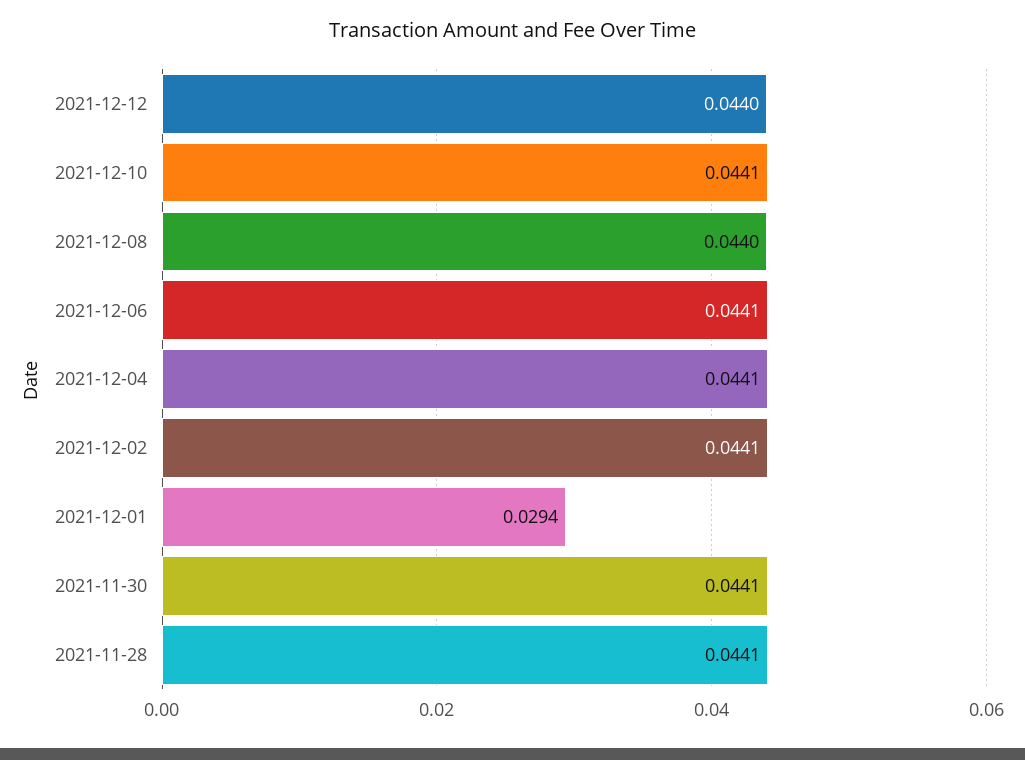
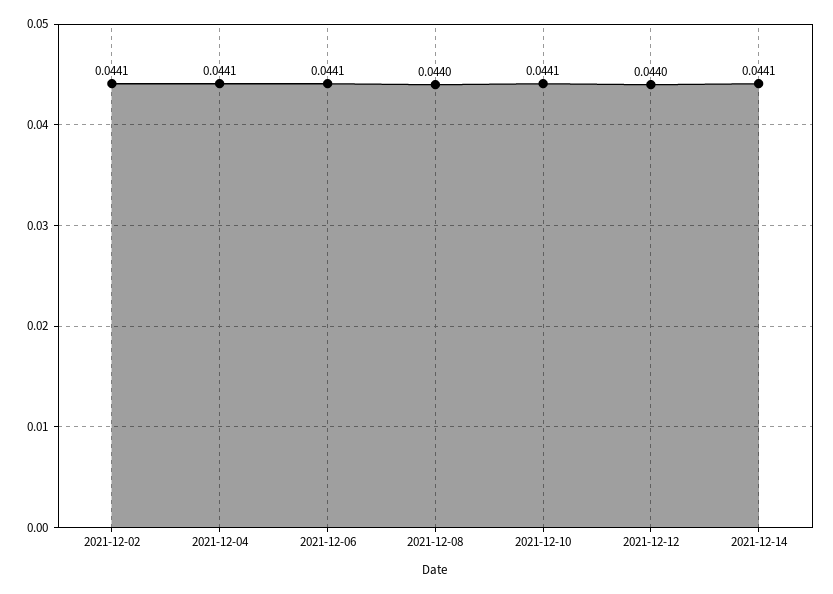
2021-12-01: 0.0294 -> none
2021-11-30: 0.0441 -> none
2021-11-28: 0.0441 -> none
2021-12-14: none -> 0.0441

